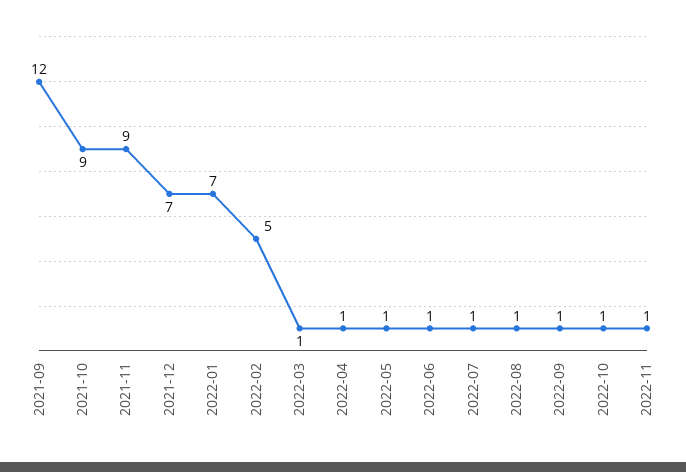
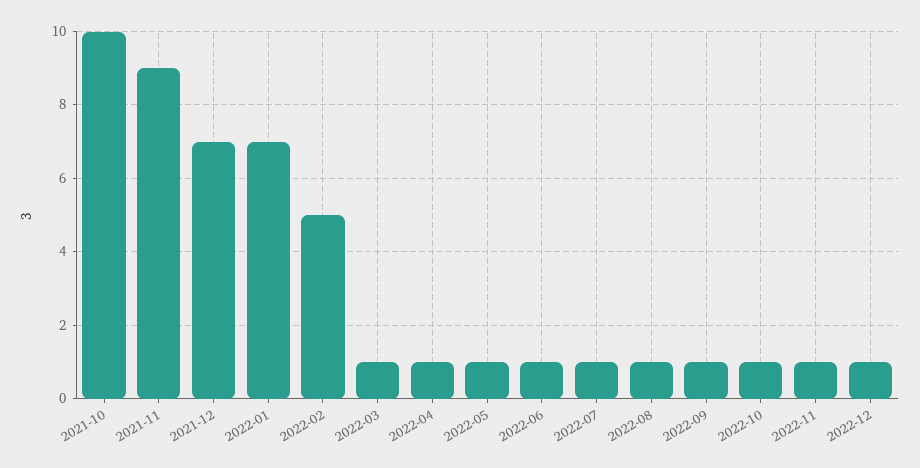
2021-09: 12 -> none
2021-10: 9 -> 10
2022-12: none -> 1

